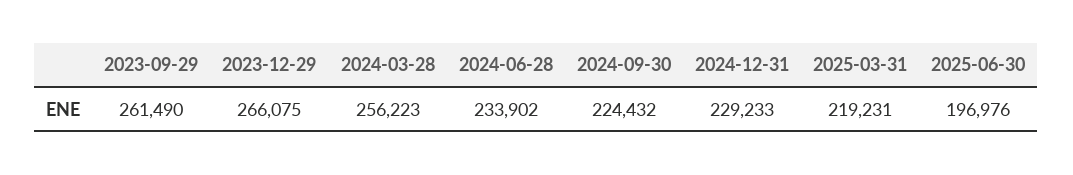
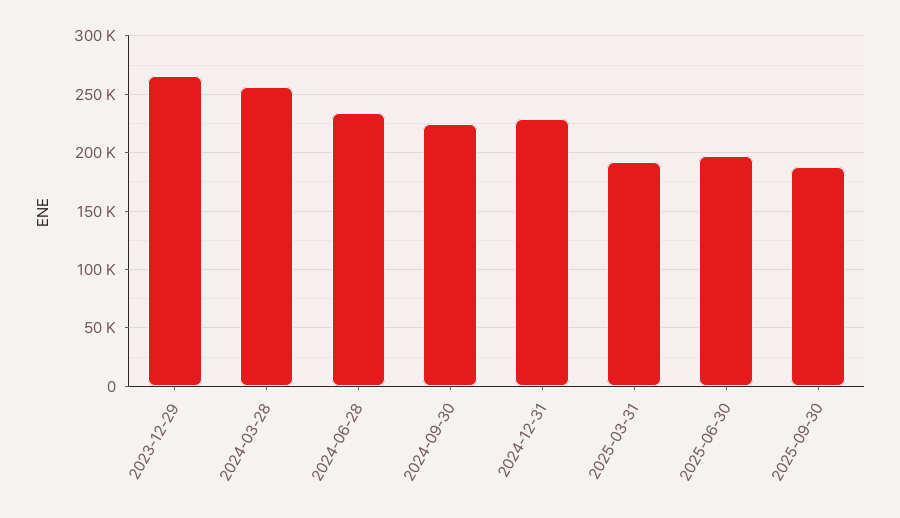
2023-09-29: 261490 -> none
2025-03-31: 219231 -> 190000
2025-09-30: none -> 190000

